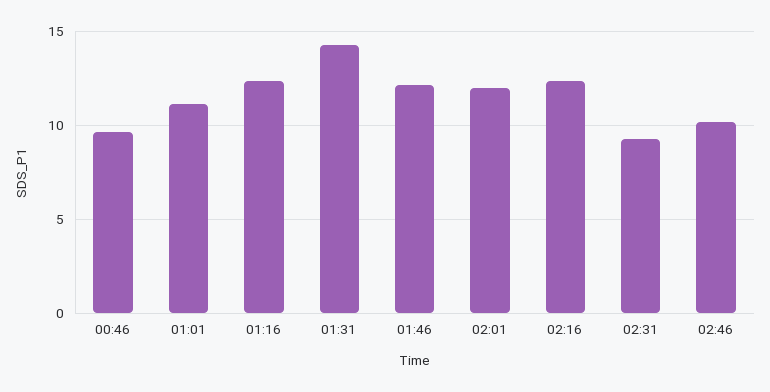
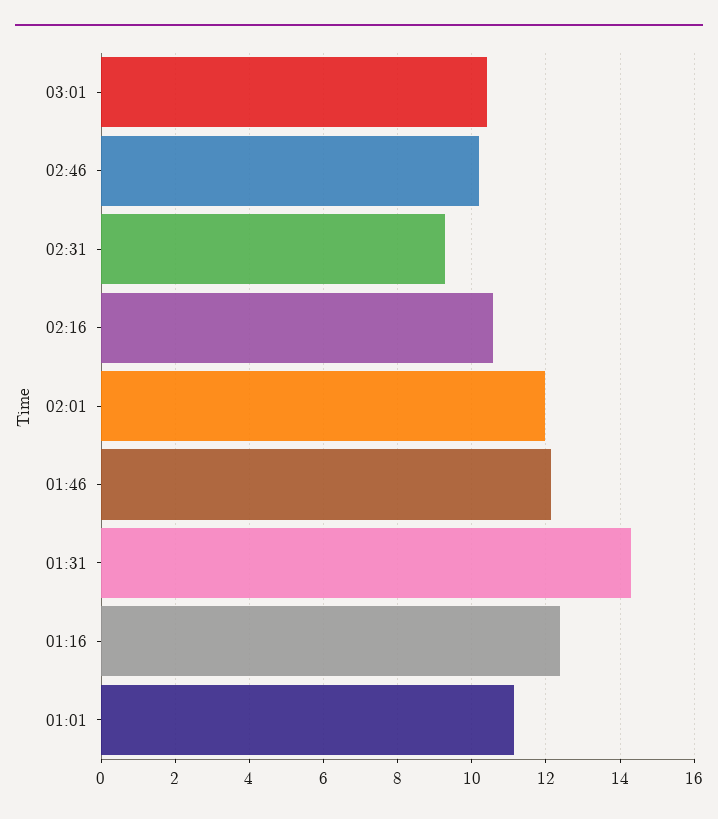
00:46: 9.5 -> none
02:16: 12.5 -> 10.6
03:01: none -> 10.4

